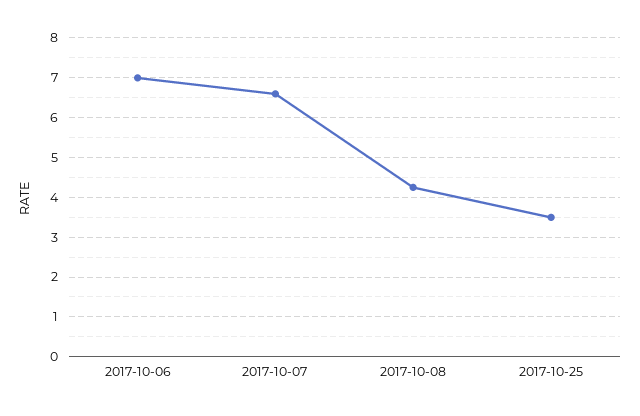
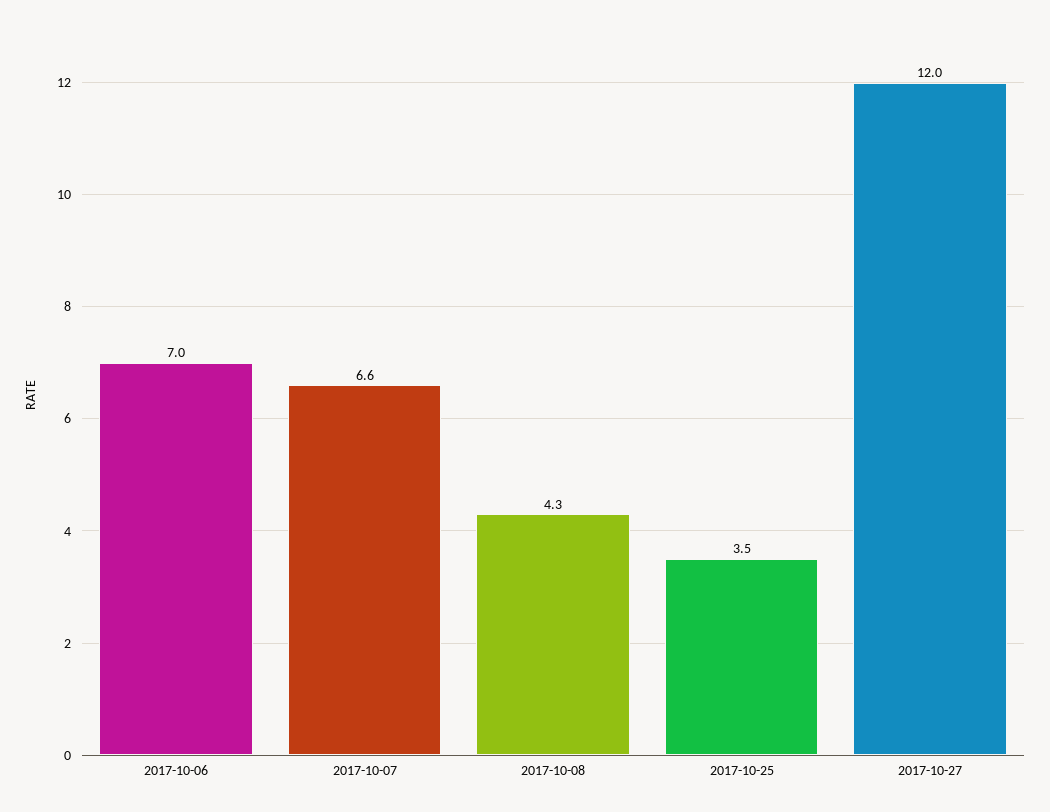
2017-10-27: none -> 12

